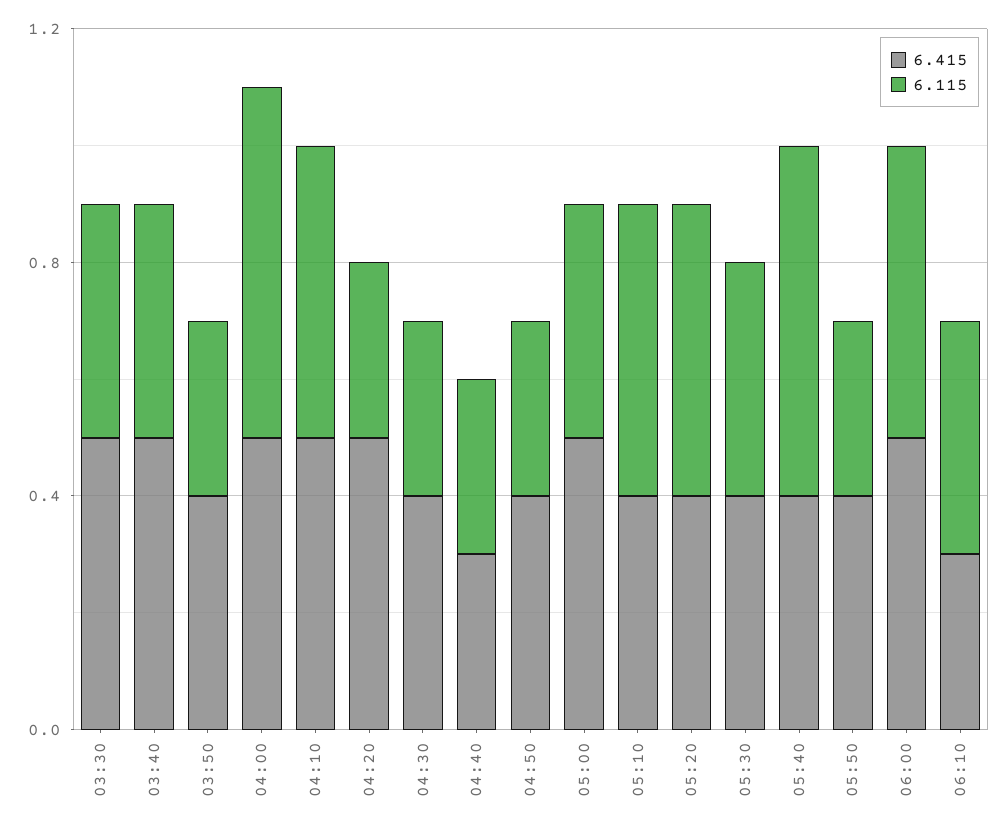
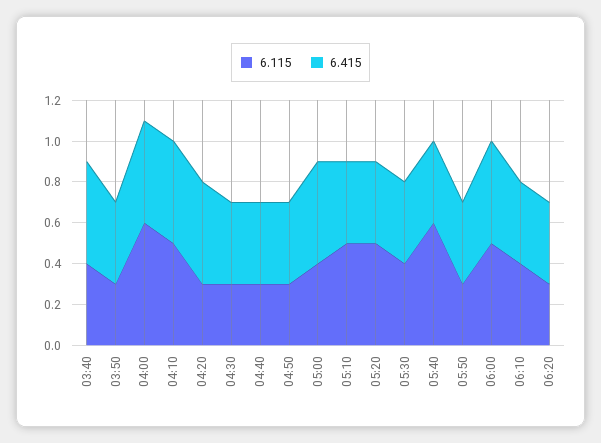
6.415, 03:30: 0.5 -> none
6.115, 03:30: 0.4 -> none
6.415, 04:40: 0.3 -> 0.4
6.415, 06:10: 0.3 -> 0.4
6.115, 06:20: none -> 0.3
6.415, 06:20: none -> 0.4

